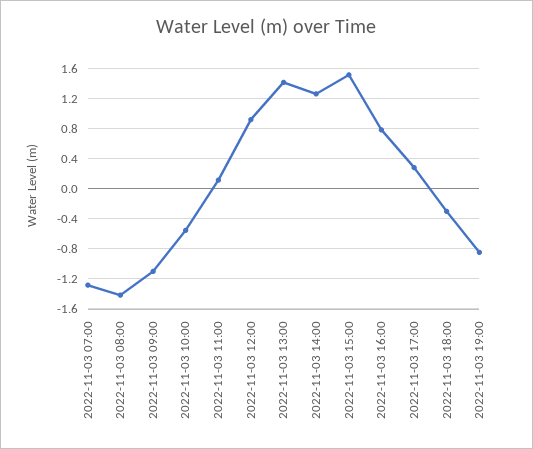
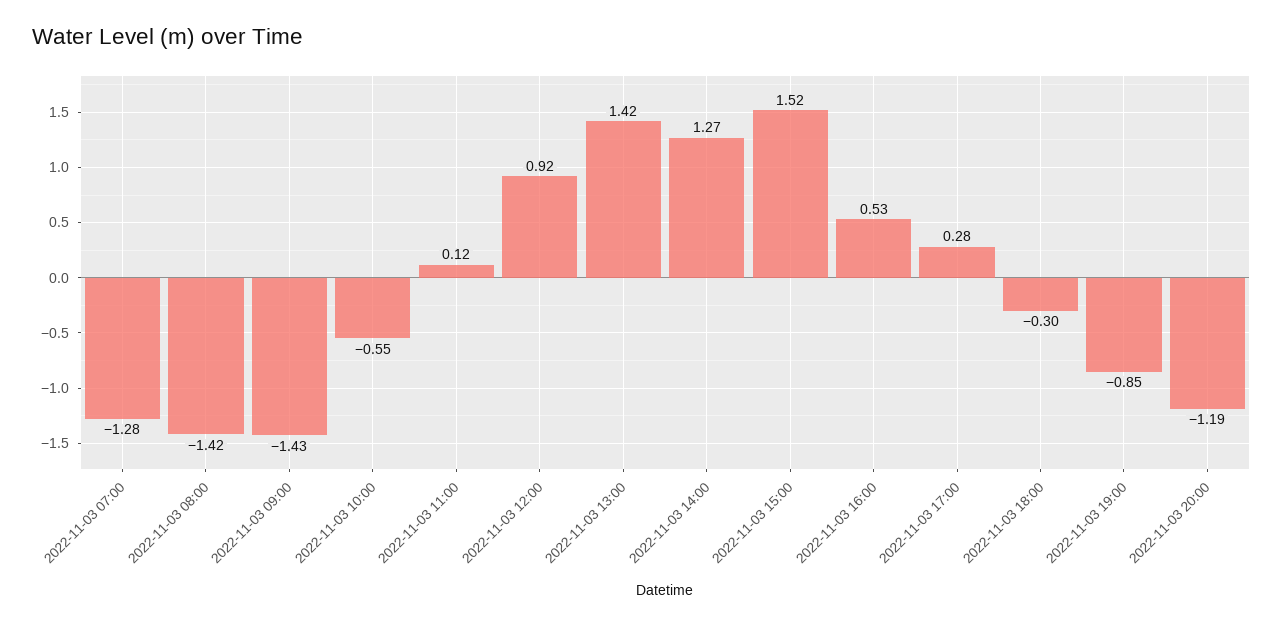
2022-11-03 09:00: -1.1 -> -1.43
2022-11-03 16:00: 0.8 -> 0.53
2022-11-03 20:00: none -> -1.19

